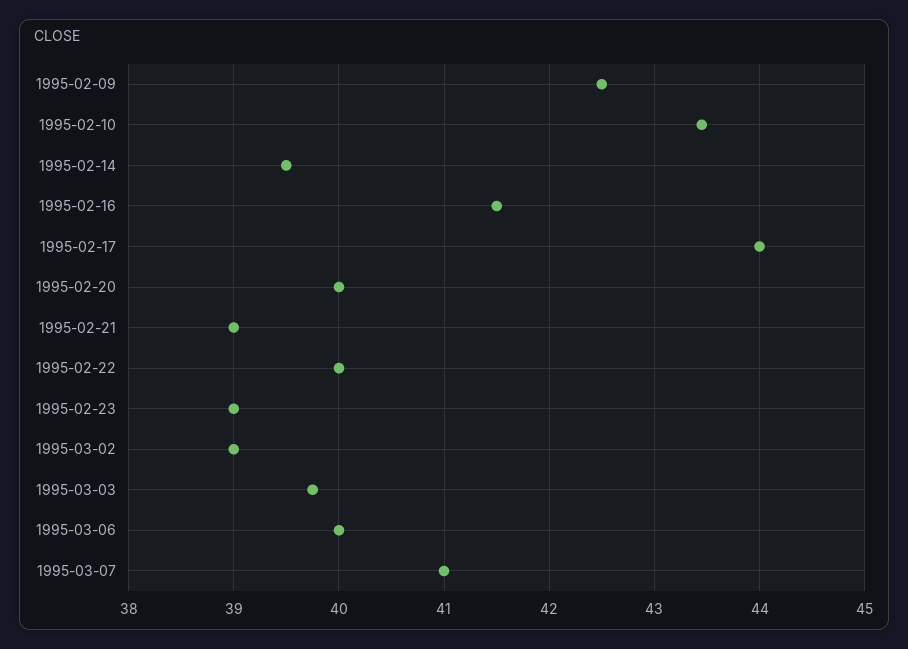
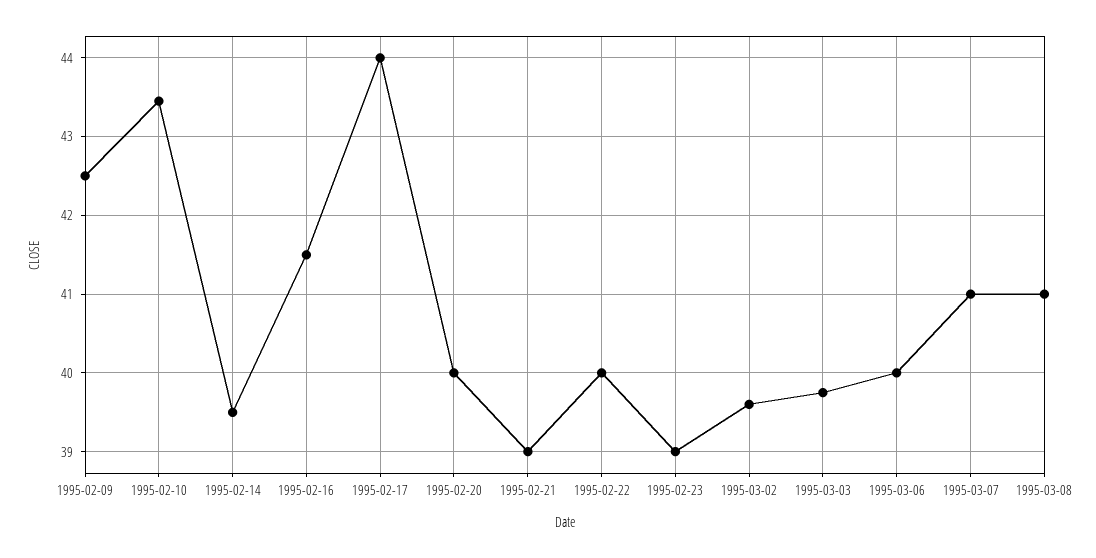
1995-03-02: 39 -> 39.6
1995-03-08: none -> 41

